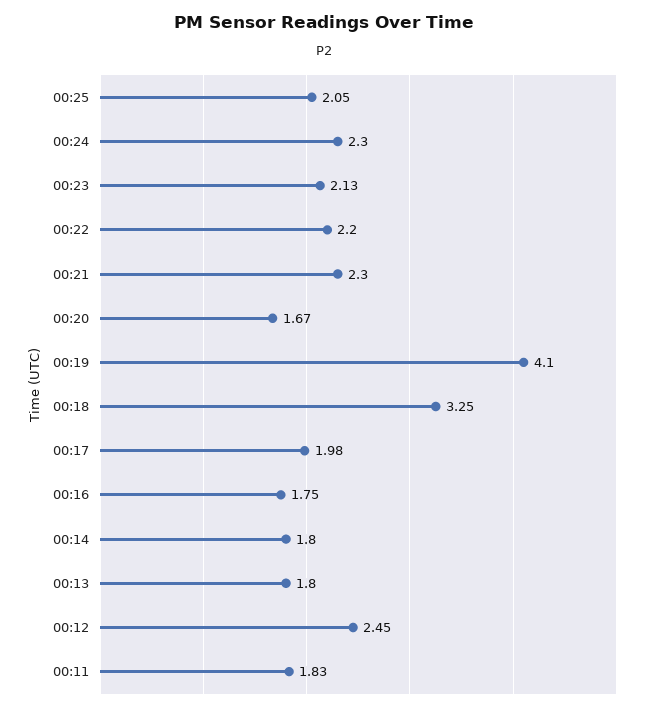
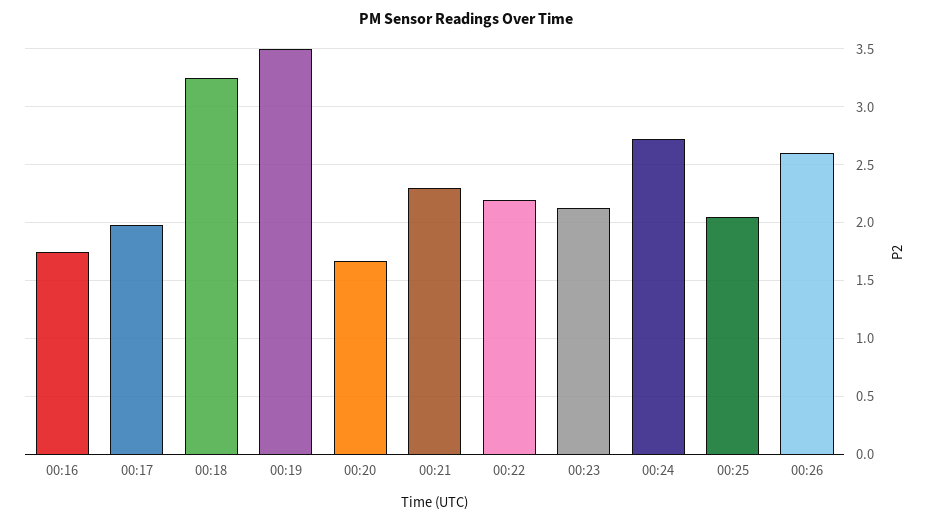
00:24: 2.3 -> 2.7
00:19: 4.1 -> 3.5
00:14: 1.8 -> none
00:13: 1.8 -> none
00:12: 2.45 -> none
00:11: 1.83 -> none
00:26: none -> 2.6

